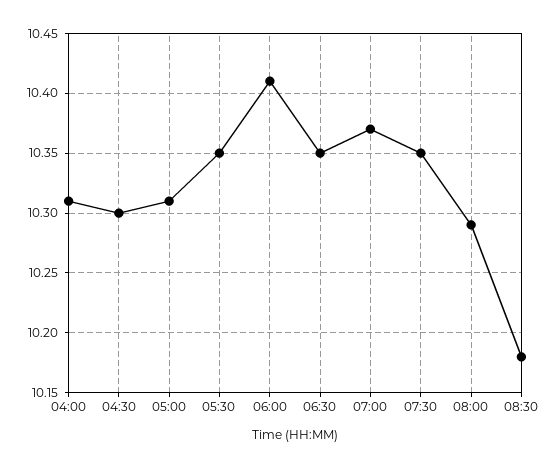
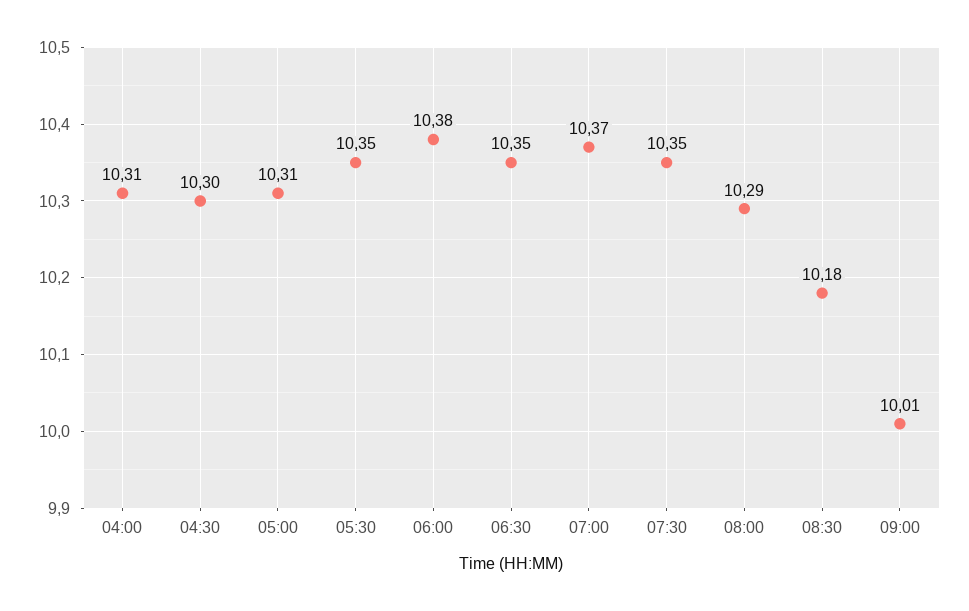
06:00: 10.41 -> 10.38
09:00: none -> 10.01

